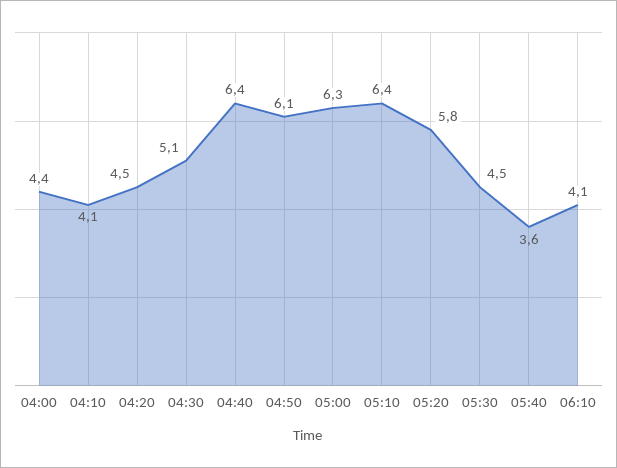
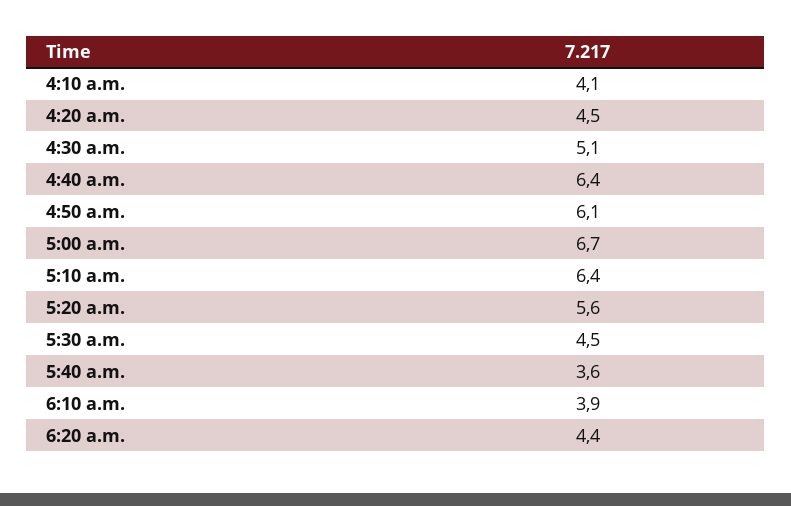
04:00: 4.4 -> none
05:00: 6.3 -> 6.7
05:20: 5.8 -> 5.6
06:10: 4.1 -> 3.9
6:20 a.m.: none -> 4.4

